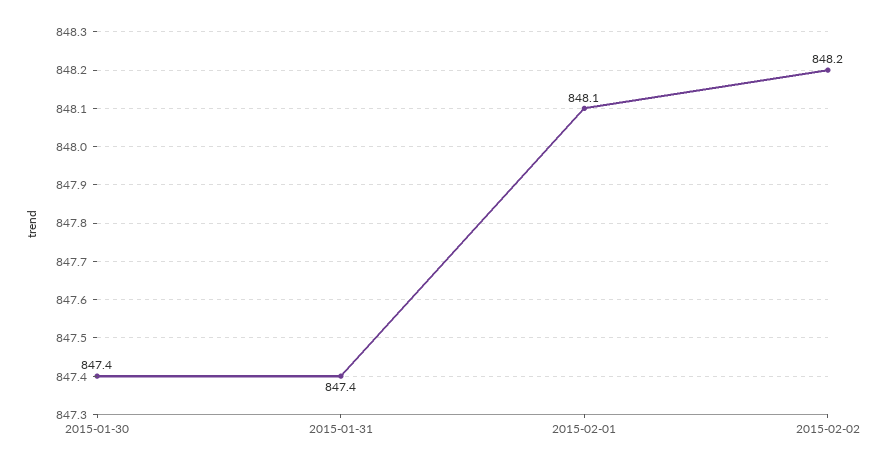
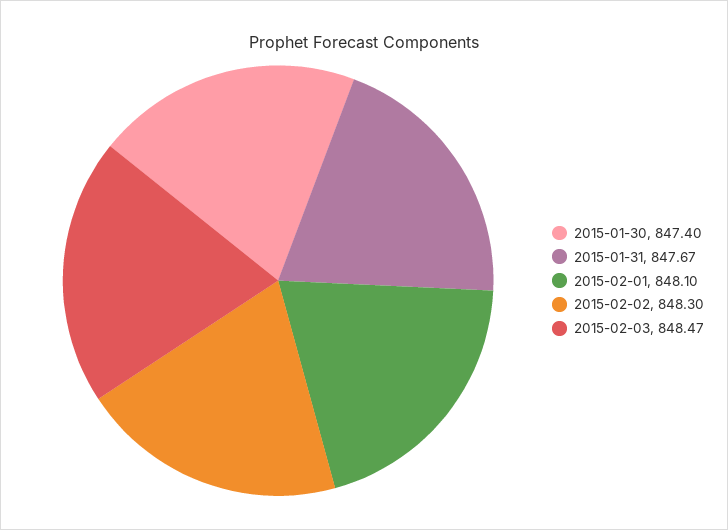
2015-01-31: 847.4 -> 847.67
2015-02-02: 848.2 -> 848.3
2015-02-03: none -> 848.47

